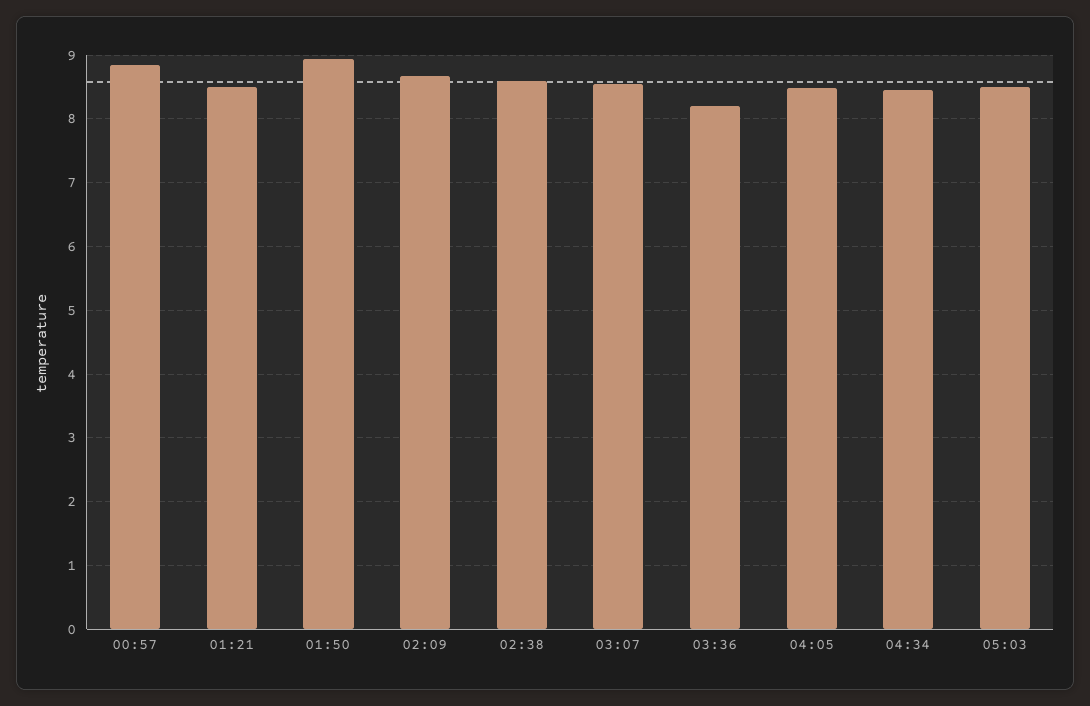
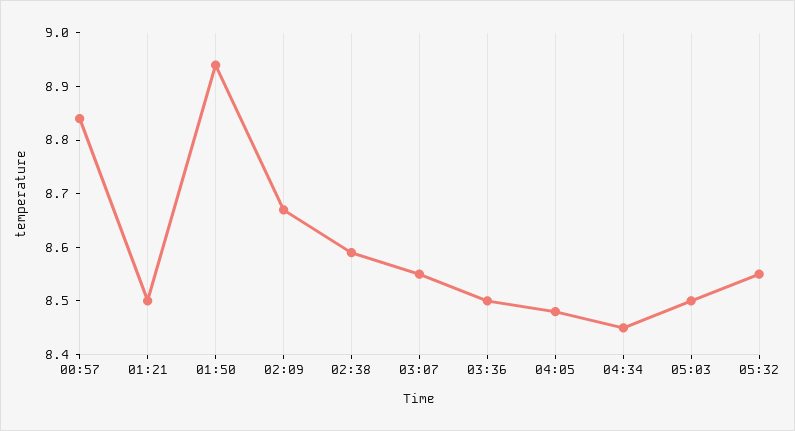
03:36: 8.2 -> 8.5
05:32: none -> 8.55

